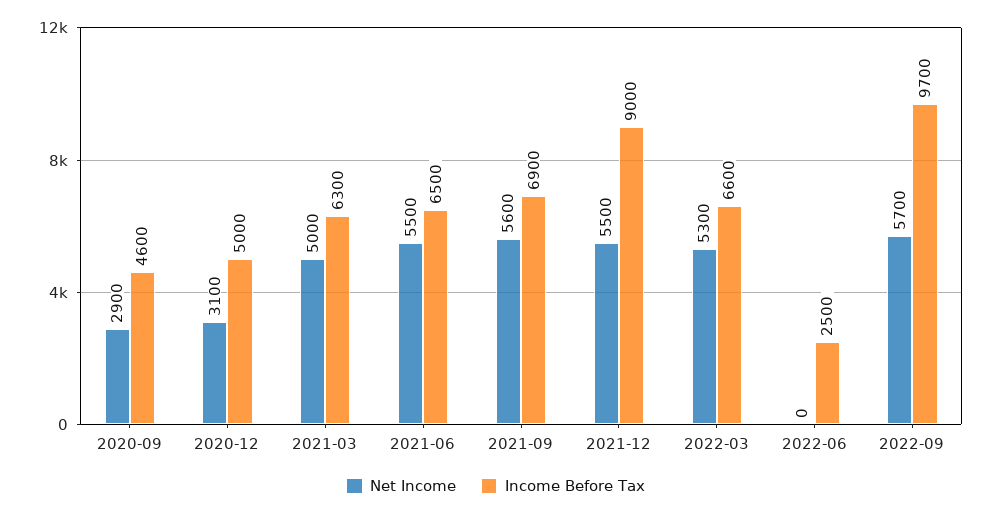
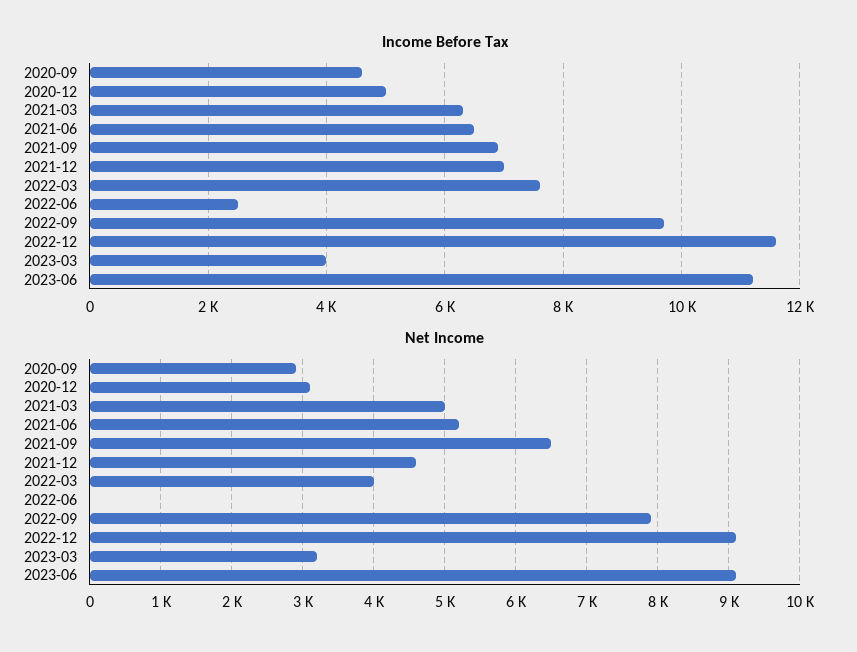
Net Income, 2021-06: 5500 -> 5200
Net Income, 2021-09: 5600 -> 6500
Net Income, 2021-12: 5500 -> 4600
Income Before Tax, 2021-12: 9000 -> 7000
Net Income, 2022-03: 5300 -> 4000
Income Before Tax, 2022-03: 6600 -> 7600
Net Income, 2022-09: 5700 -> 7900
Income Before Tax, 2022-12: none -> 11600
Income Before Tax, 2023-03: none -> 4000
Income Before Tax, 2023-06: none -> 11200
Net Income, 2022-12: none -> 9100
Net Income, 2023-03: none -> 3200
Net Income, 2023-06: none -> 9100

